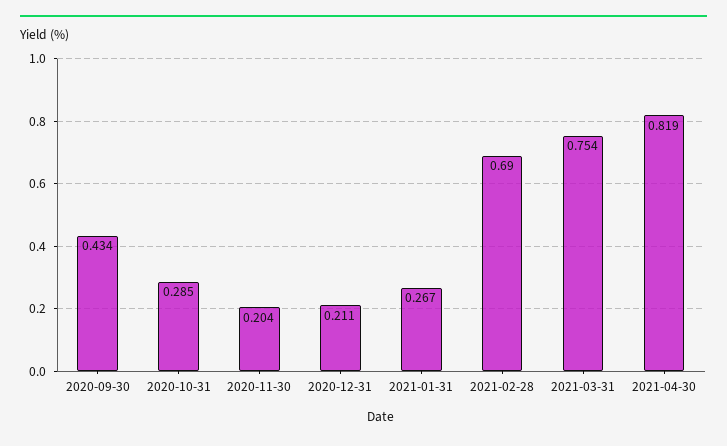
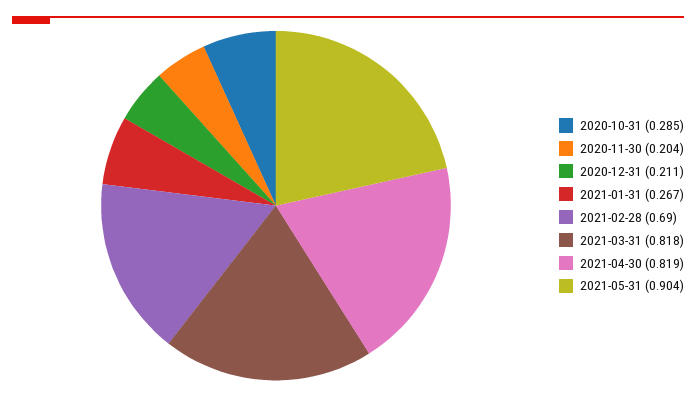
2020-09-30: 0.434 -> none
2021-03-31: 0.754 -> 0.818
2021-05-31: none -> 0.904

